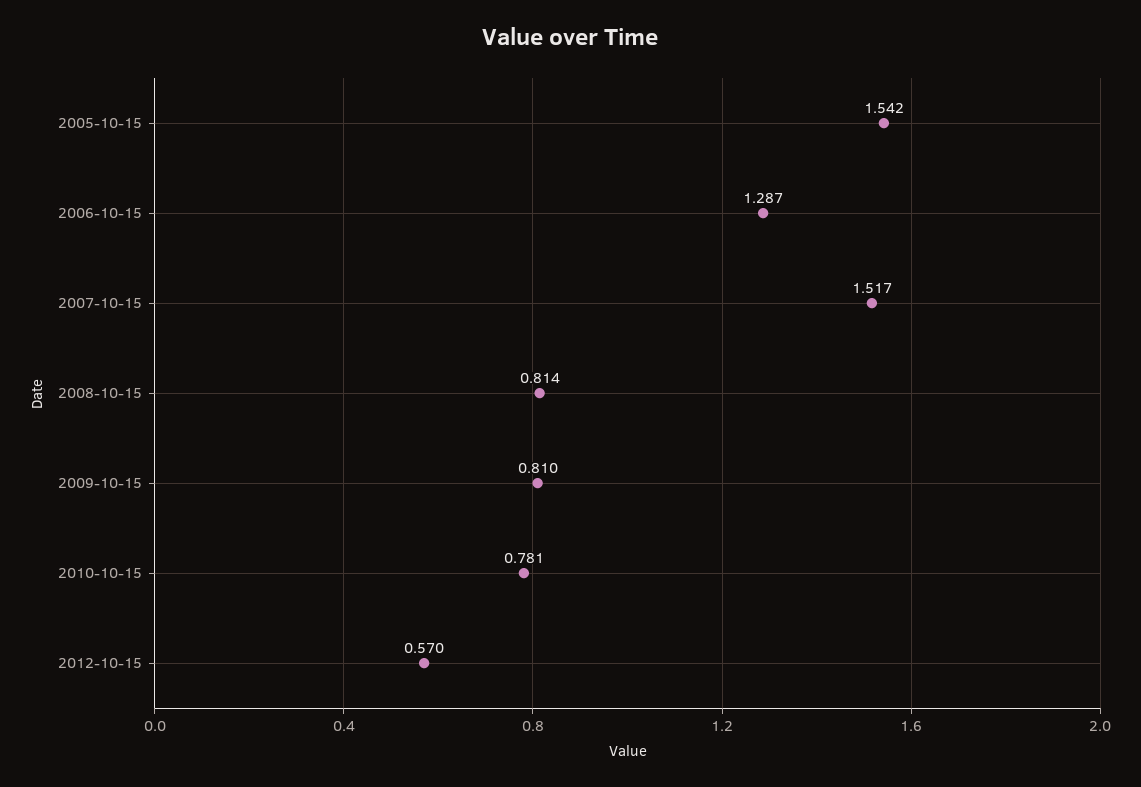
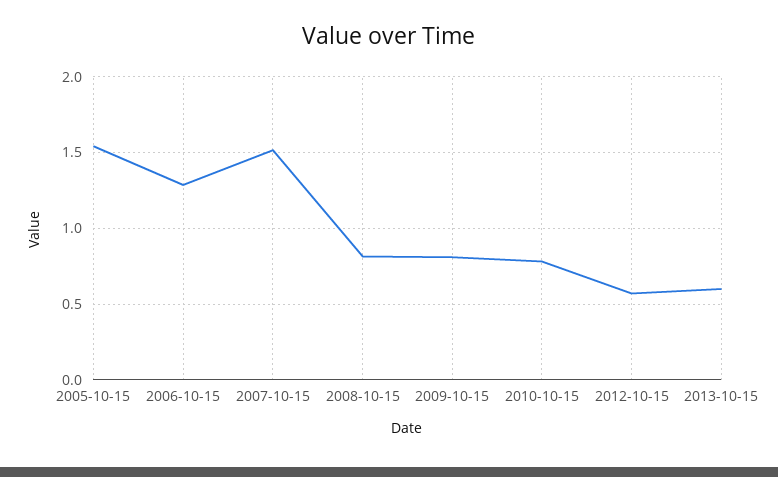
2013-10-15: none -> 0.6

